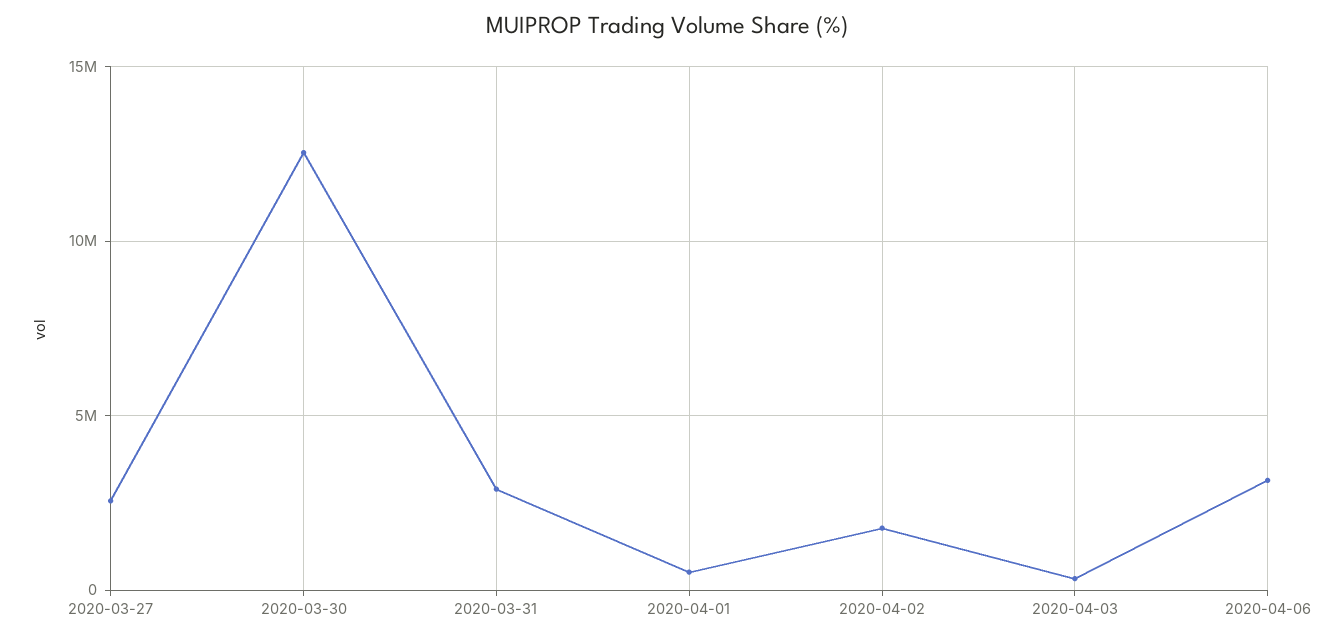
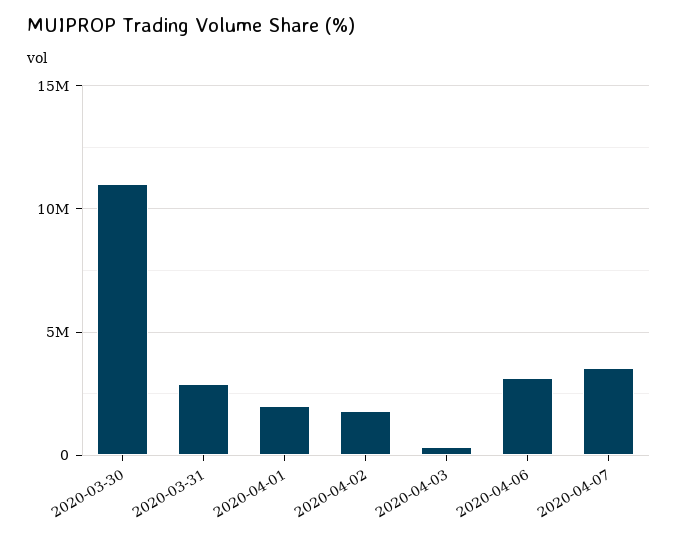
2020-03-27: 2500000 -> none
2020-03-30: 12500000 -> 11000000
2020-04-01: 500000 -> 2000000
2020-04-07: none -> 3500000

